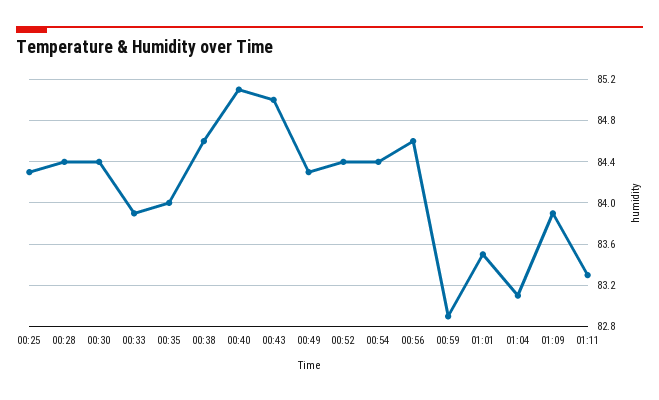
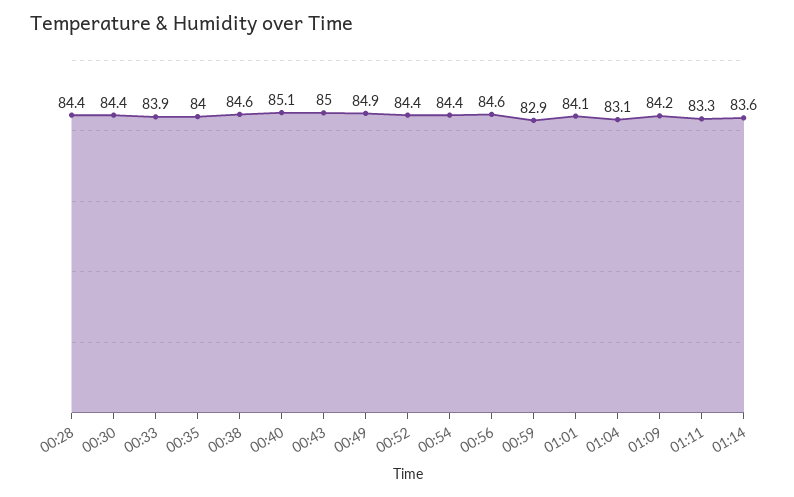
00:25: 84.3 -> none
00:49: 84.3 -> 84.9
01:01: 83.5 -> 84.1
01:09: 83.9 -> 84.2
01:14: none -> 83.6

